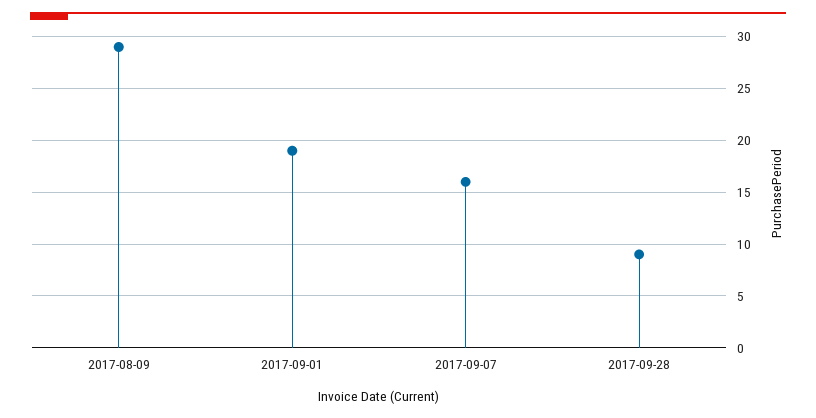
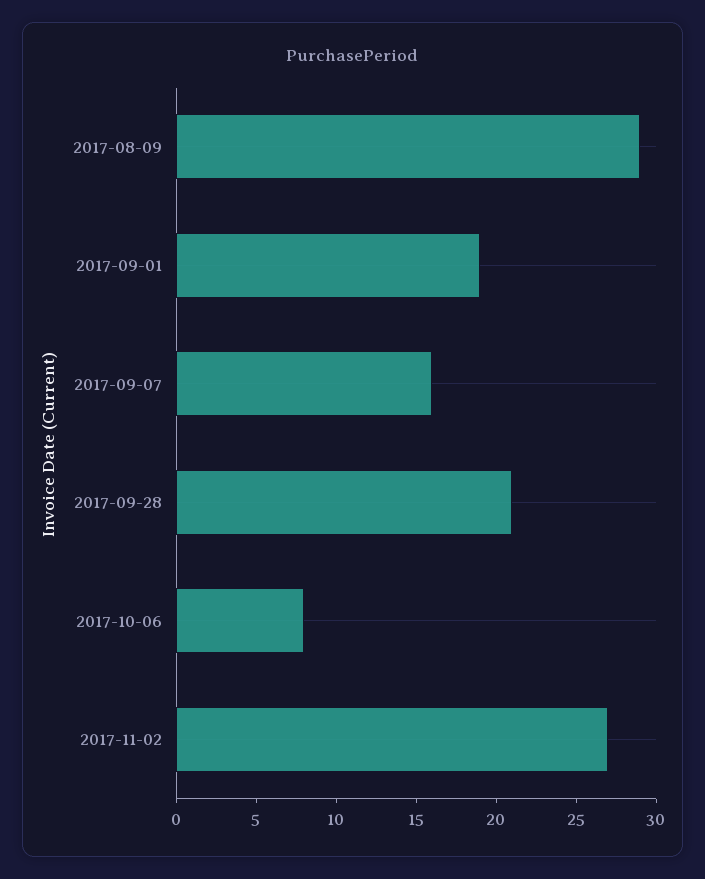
2017-09-28: 9 -> 21
2017-10-06: none -> 8
2017-11-02: none -> 27

